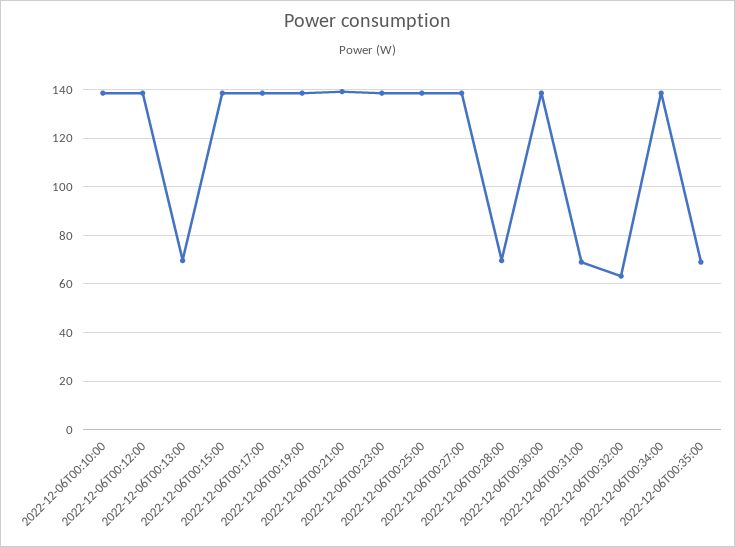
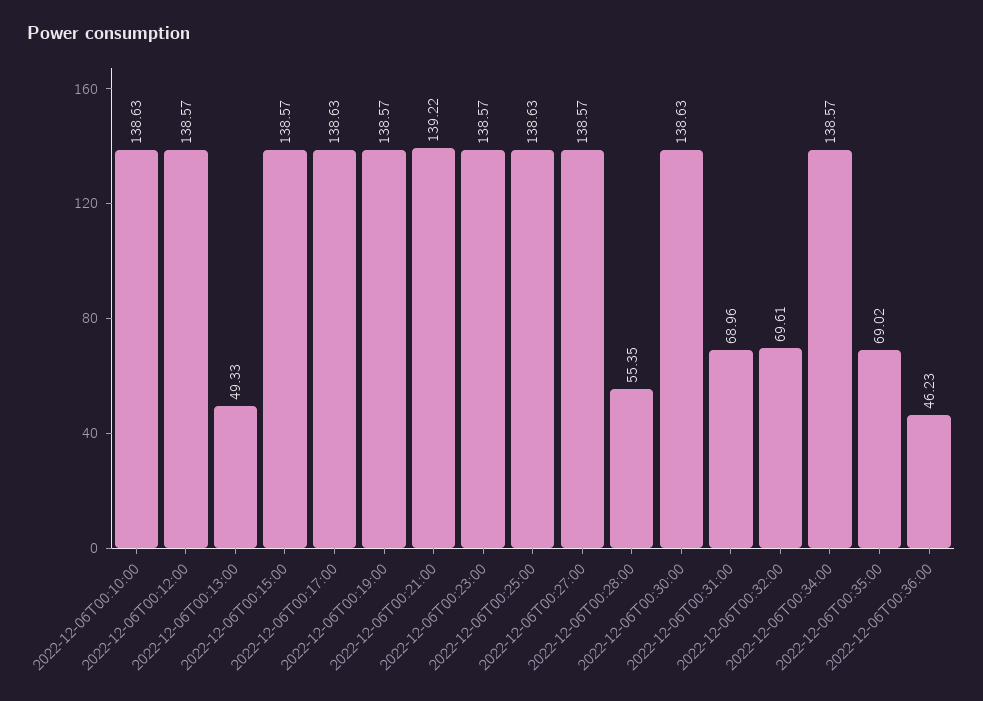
2022-12-06T00:13:00: 70 -> 49.33
2022-12-06T00:28:00: 70 -> 55.35
2022-12-06T00:32:00: 62.5 -> 69.61
2022-12-06T00:36:00: none -> 46.23

